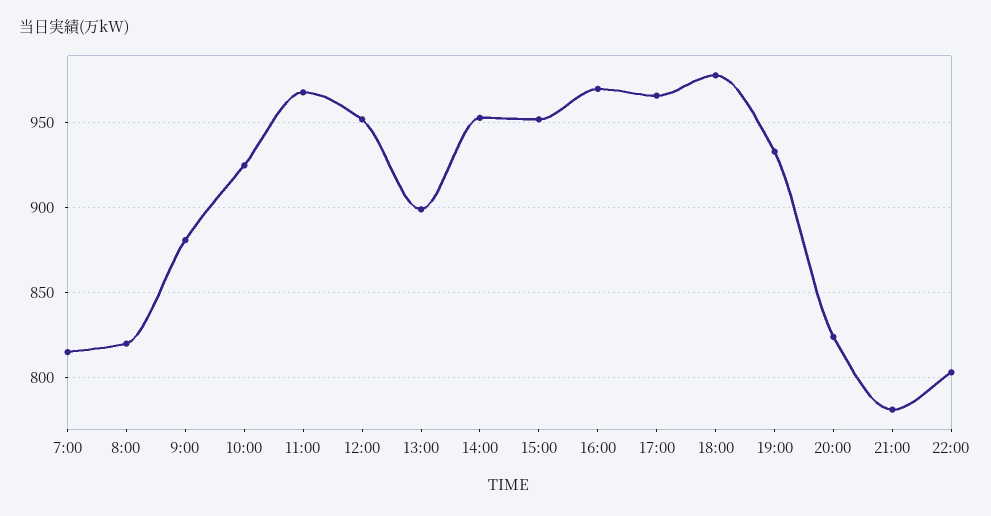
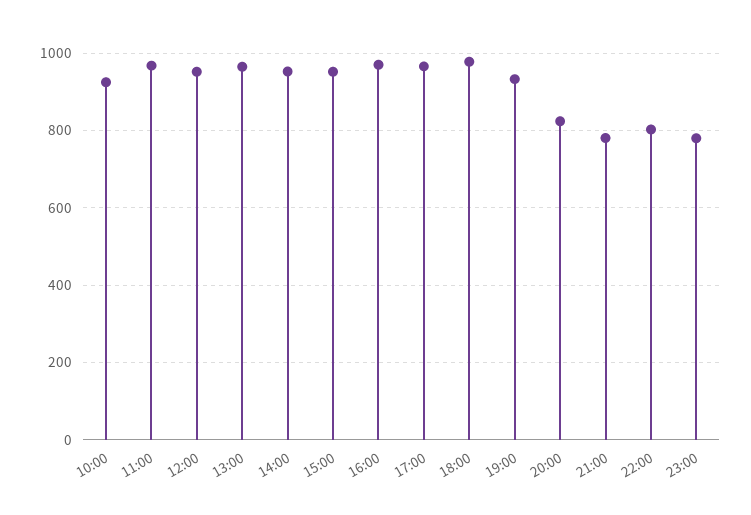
7:00: 815 -> none
8:00: 820 -> none
9:00: 880 -> none
13:00: 900 -> 960
23:00: none -> 780

